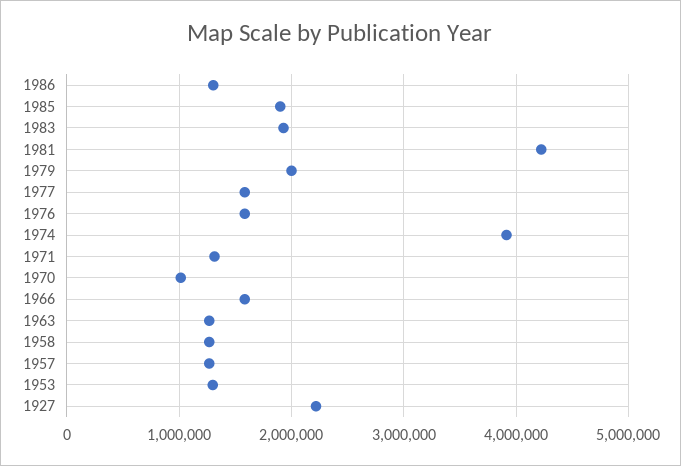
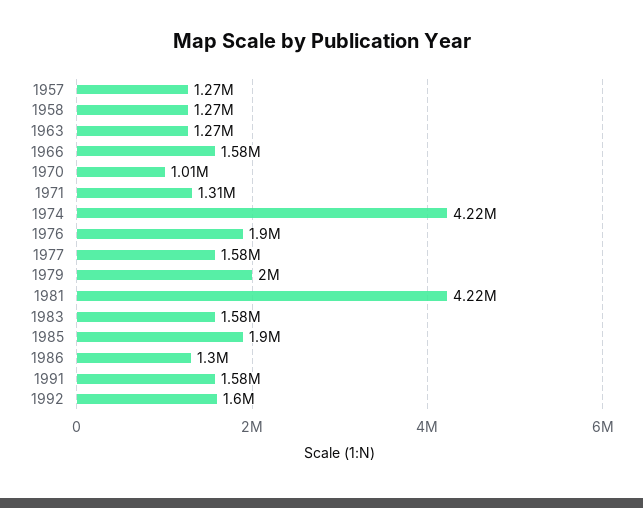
1983: 1900000 -> 1580000
1976: 1600000 -> 1900000
1974: 3900000 -> 4220000
1953: 1300000 -> none
1927: 2200000 -> none
1991: none -> 1580000
1992: none -> 1600000

